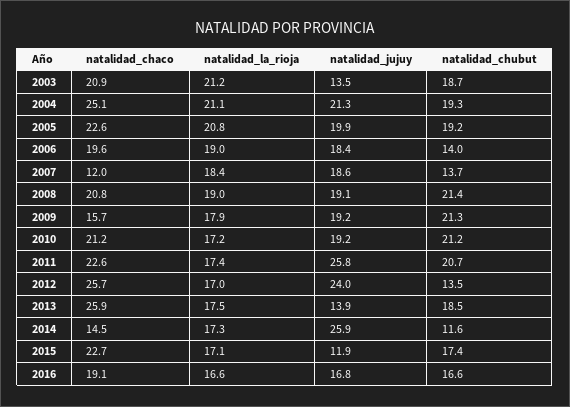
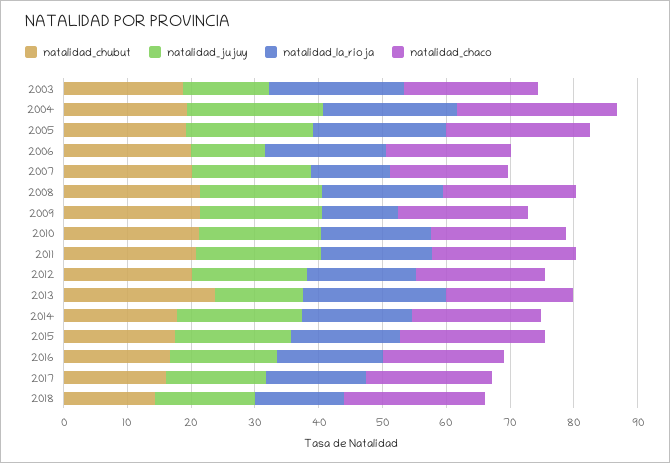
natalidad_jujuy, 2006: 18.4 -> 12
natalidad_chubut, 2006: 14 -> 20
natalidad_chaco, 2007: 12 -> 18
natalidad_la_rioja, 2007: 18.4 -> 12
natalidad_chubut, 2007: 13.7 -> 20
natalidad_chaco, 2009: 15.7 -> 20
natalidad_la_rioja, 2009: 17.9 -> 12
natalidad_jujuy, 2011: 25.8 -> 20
natalidad_chaco, 2012: 25.7 -> 20
natalidad_jujuy, 2012: 24 -> 18
natalidad_chubut, 2012: 13.5 -> 20
natalidad_chaco, 2013: 25.9 -> 20
natalidad_la_rioja, 2013: 17.5 -> 22
natalidad_chubut, 2013: 18.5 -> 24
natalidad_chaco, 2014: 14.5 -> 20
natalidad_jujuy, 2014: 25.9 -> 20
natalidad_chubut, 2014: 11.6 -> 18
natalidad_jujuy, 2015: 11.9 -> 18
natalidad_chubut, 2017: none -> 16
natalidad_jujuy, 2017: none -> 16
natalidad_la_rioja, 2017: none -> 16
natalidad_chaco, 2017: none -> 20
natalidad_chubut, 2018: none -> 14
natalidad_jujuy, 2018: none -> 16
natalidad_la_rioja, 2018: none -> 14
natalidad_chaco, 2018: none -> 22

